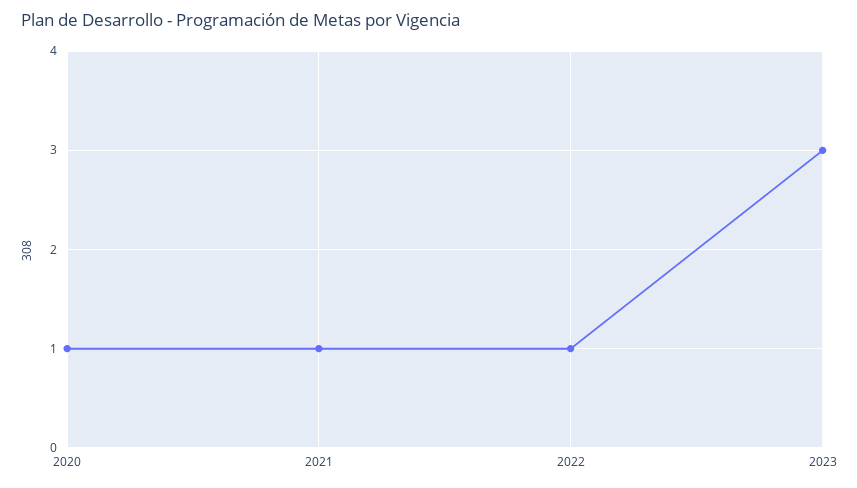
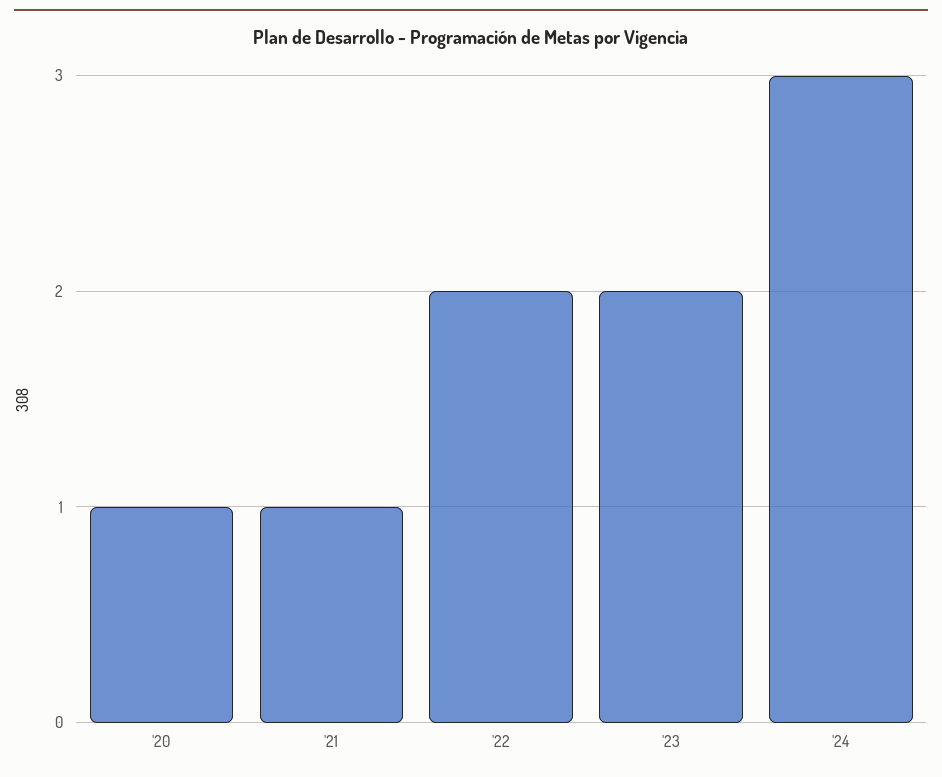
2022: 1 -> 2
2023: 3 -> 2
'24: none -> 3

